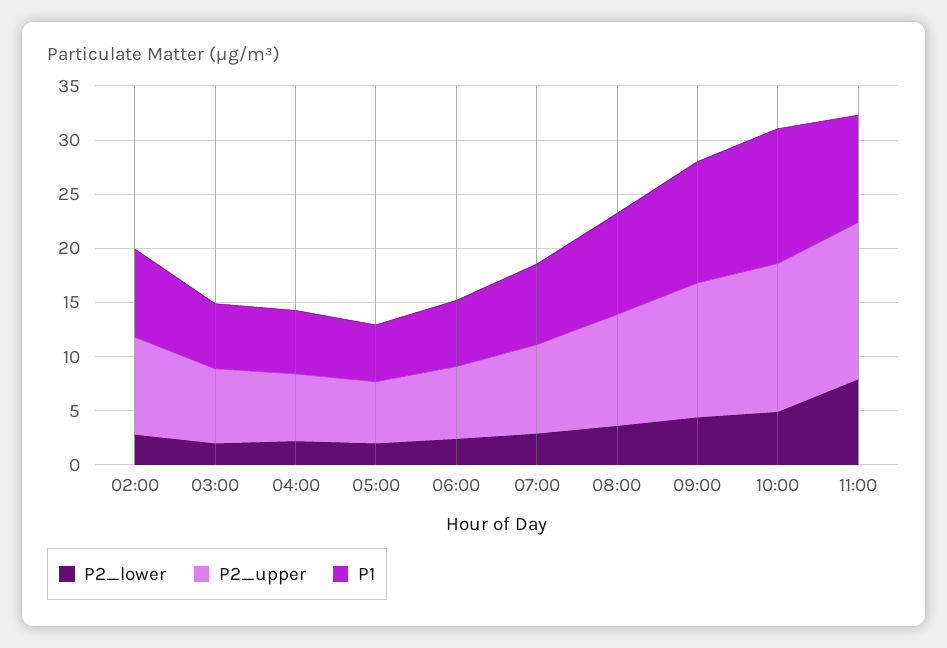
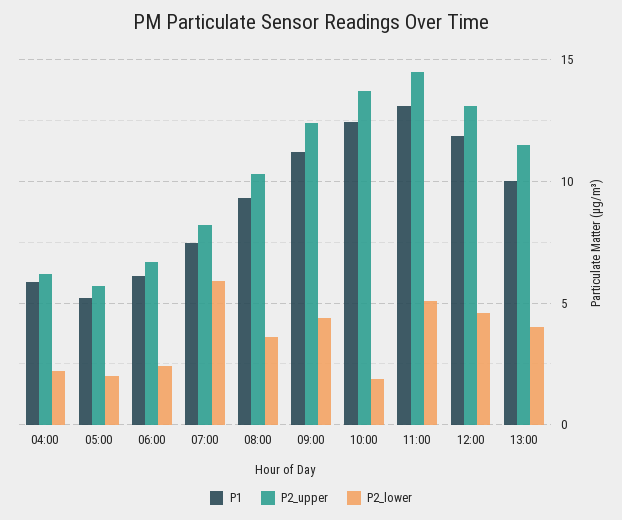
P2_lower, 02:00: 3 -> none
P2_upper, 02:00: 9 -> none
P1, 02:00: 8 -> none
P2_lower, 03:00: 2 -> none
P2_upper, 03:00: 7 -> none
P1, 03:00: 6 -> none
P2_lower, 07:00: 3 -> 6
P2_lower, 10:00: 5 -> 2
P2_lower, 11:00: 8 -> 5
P1, 11:00: 10 -> 13
P1, 12:00: none -> 12
P2_upper, 12:00: none -> 13
P2_lower, 12:00: none -> 4.5
P1, 13:00: none -> 10
P2_upper, 13:00: none -> 11.5
P2_lower, 13:00: none -> 4

